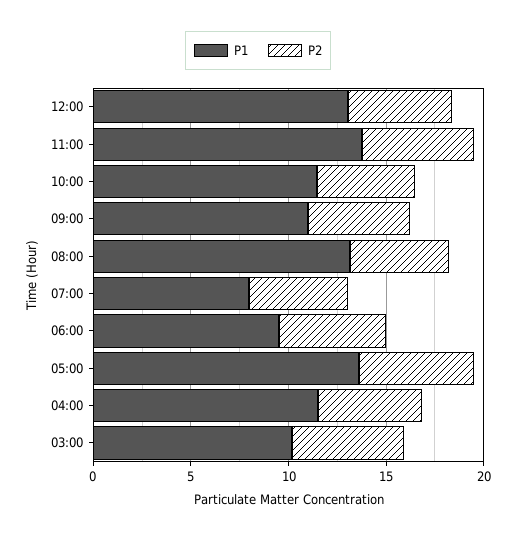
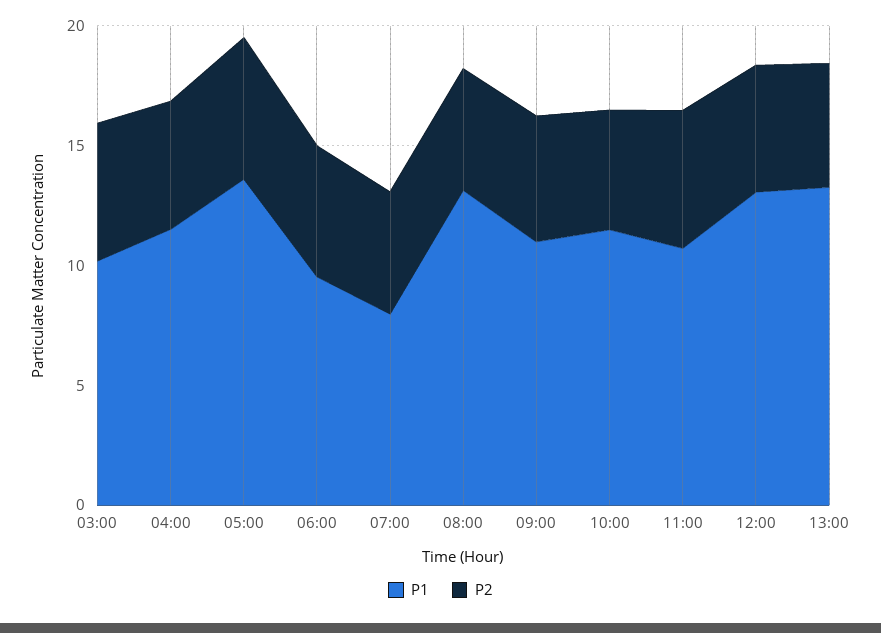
P1, 11:00: 14 -> 11
P1, 13:00: none -> 13
P2, 13:00: none -> 5

